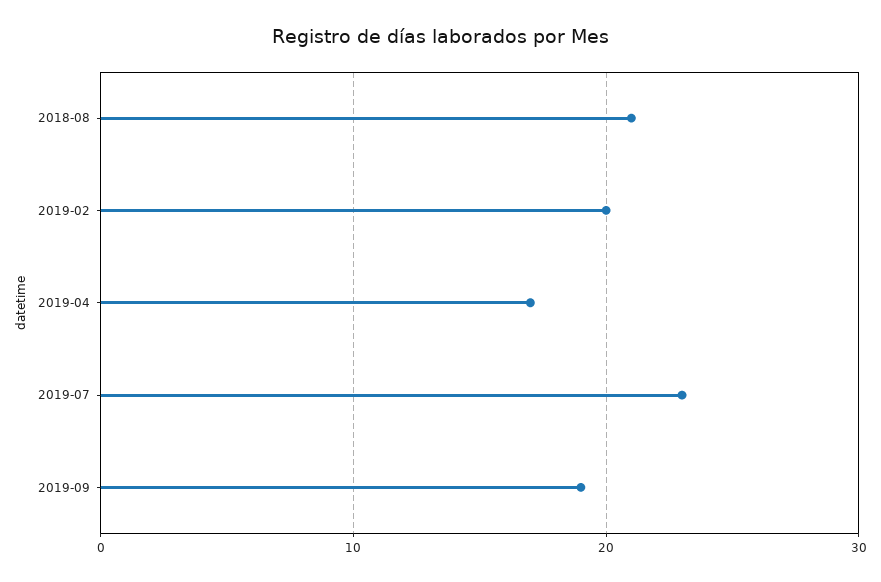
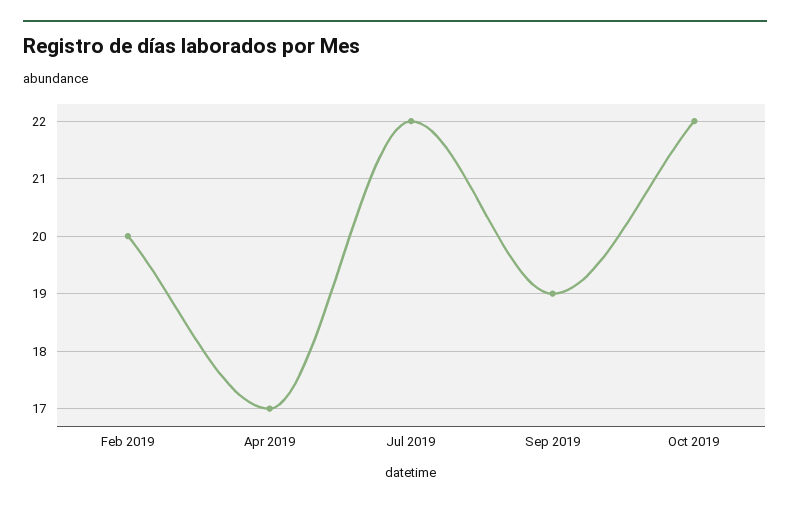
2018-08: 21 -> none
2019-07: 23 -> 22
Oct 2019: none -> 22

